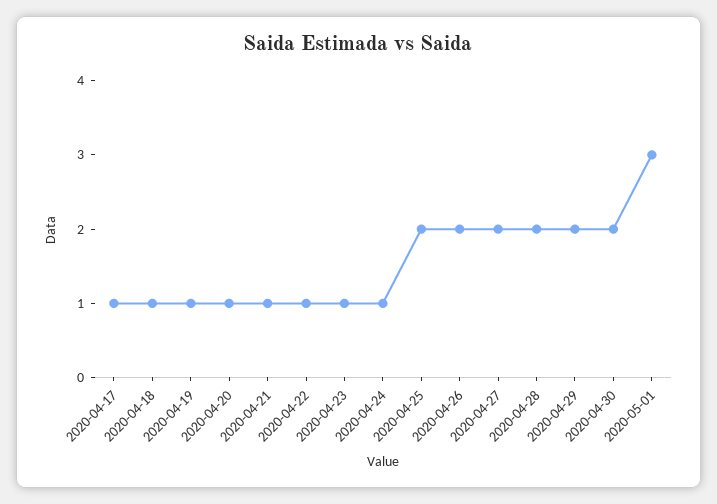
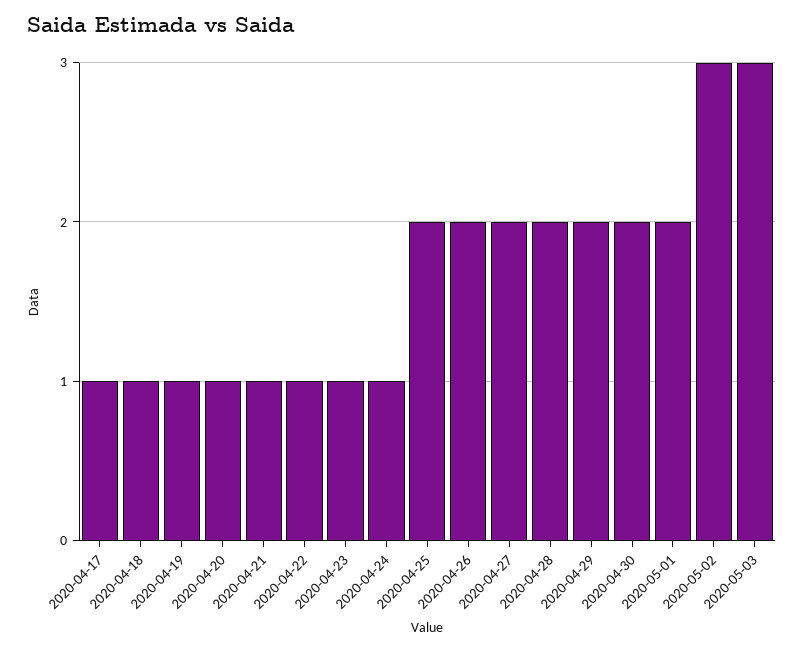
2020-05-01: 3 -> 2
2020-05-02: none -> 3
2020-05-03: none -> 3

